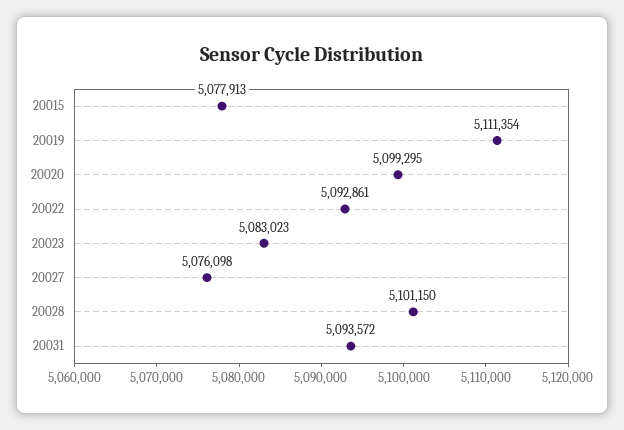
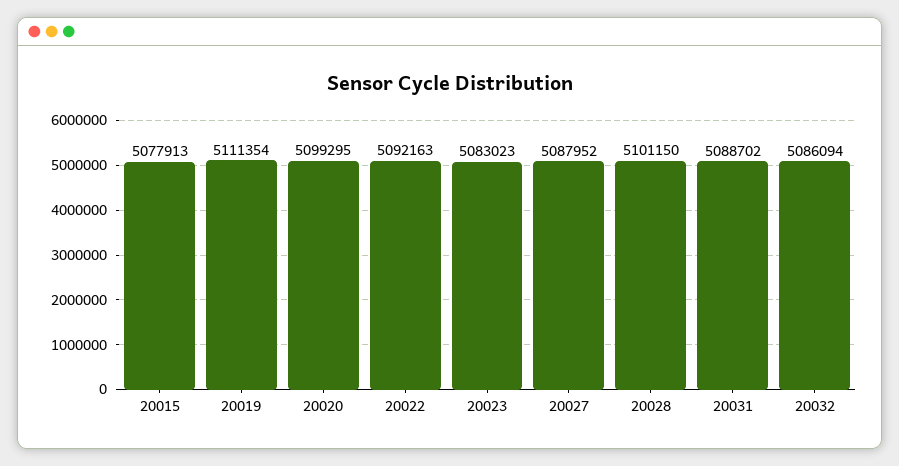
20022: 5092861 -> 5092163
20027: 5076098 -> 5087952
20031: 5093572 -> 5088702
20032: none -> 5086094

